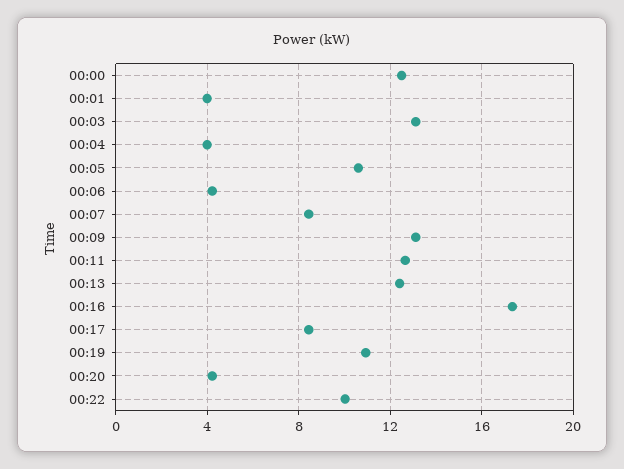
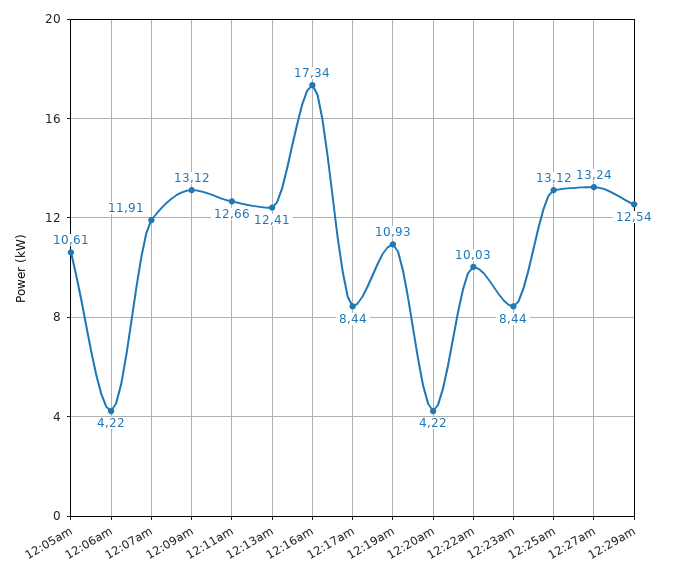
00:00: 12.5 -> none
00:01: 4 -> none
00:03: 13 -> none
00:04: 4 -> none
00:07: 8.5 -> 11.91
12:23am: none -> 8.44
12:25am: none -> 13.12
12:27am: none -> 13.24
12:29am: none -> 12.54

